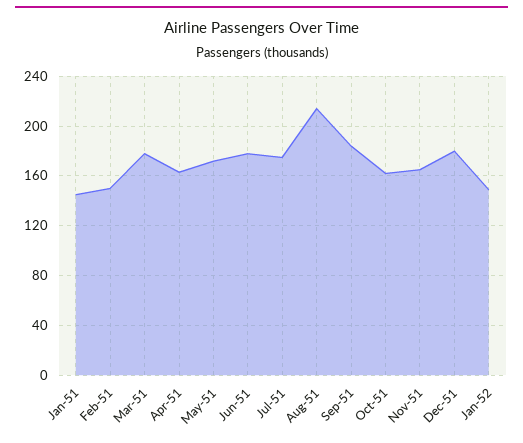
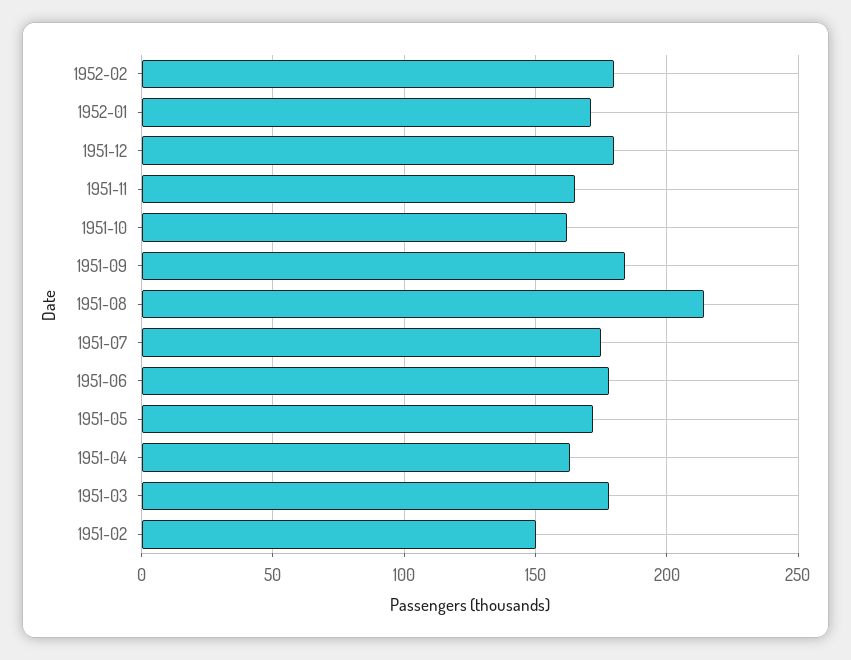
Jan-51: 145 -> none
Jan-52: 150 -> 170
1952-02: none -> 180

